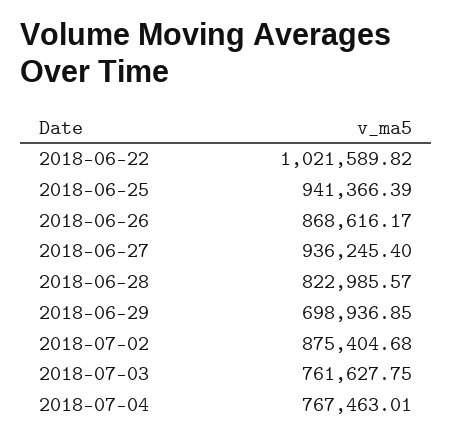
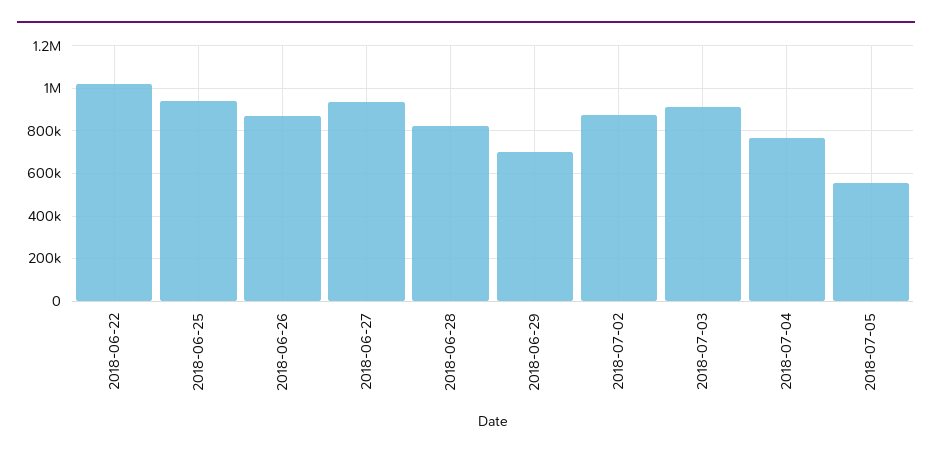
2018-07-03: 761627.75 -> 900000
2018-07-05: none -> 550000

